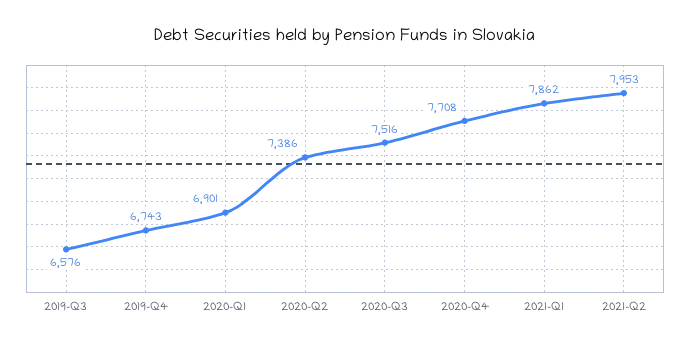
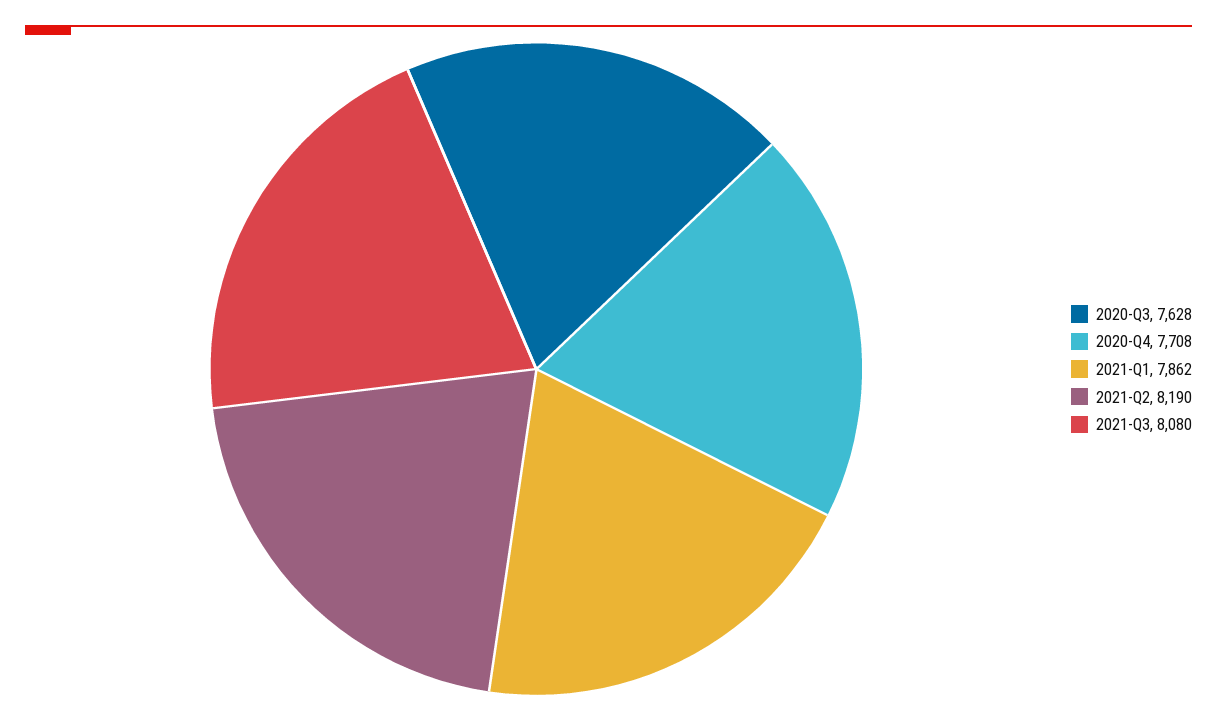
2019-Q3: 6576 -> none
2019-Q4: 6743 -> none
2020-Q1: 6901 -> none
2020-Q2: 7386 -> none
2020-Q3: 7516 -> 7628
2021-Q2: 7953 -> 8190
2021-Q3: none -> 8080

